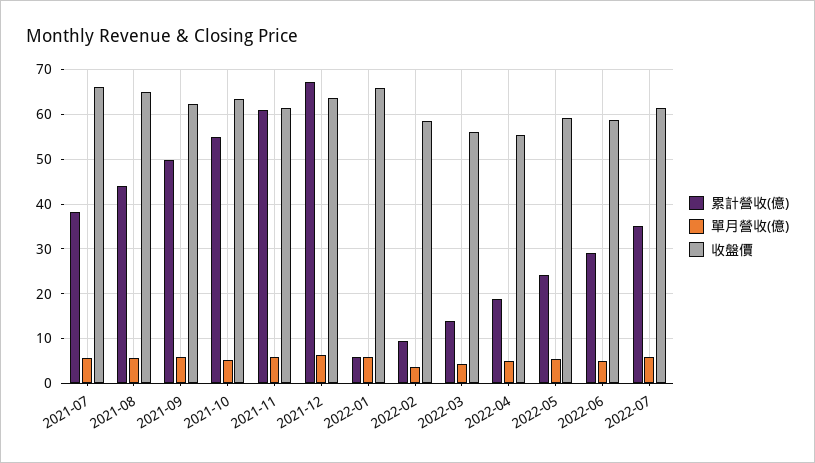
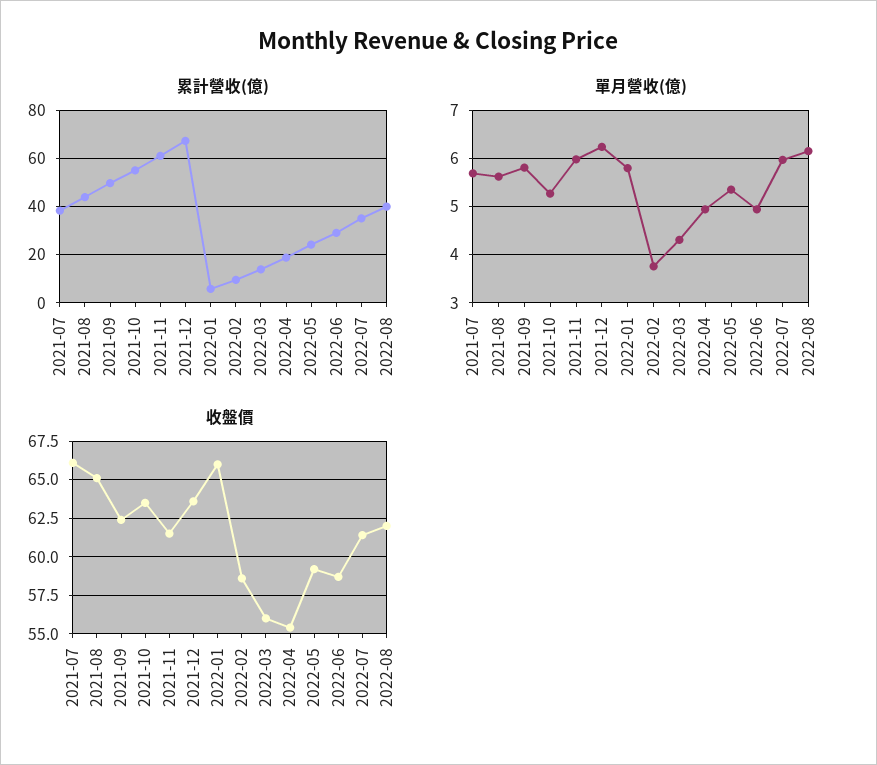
累計營收(億), 2022-08: none -> 40
單月營收(億), 2022-08: none -> 6.2
收盤價, 2022-08: none -> 62

